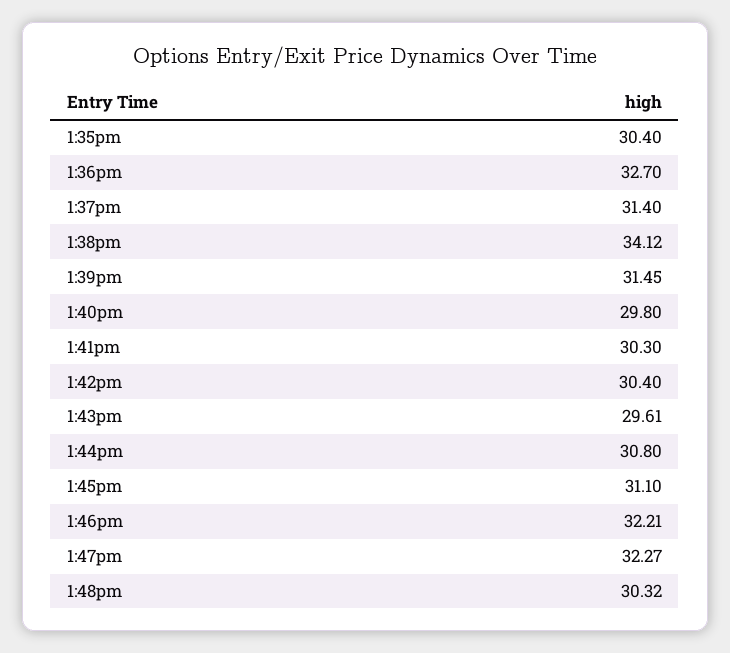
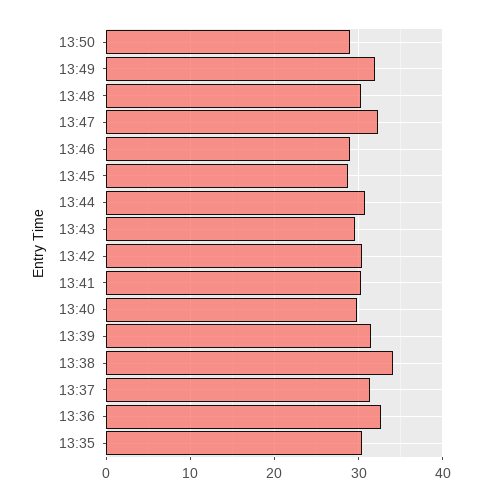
1:45pm: 31.1 -> 29
1:46pm: 32.21 -> 29
13:50: none -> 29
13:49: none -> 32

